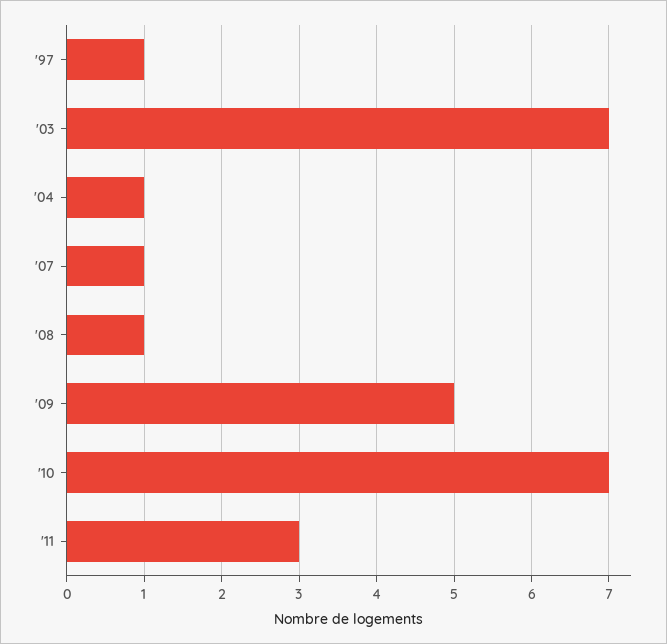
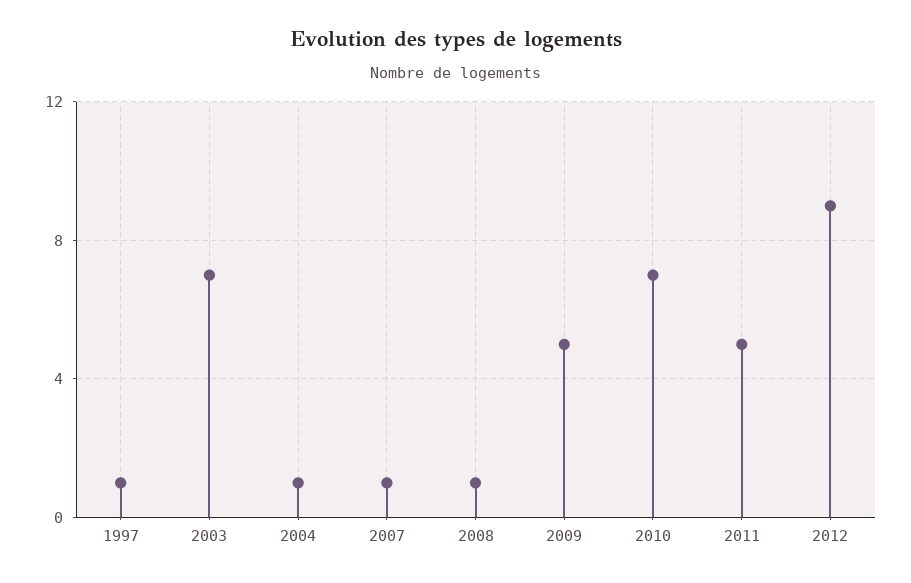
'11: 3 -> 5
2012: none -> 9

